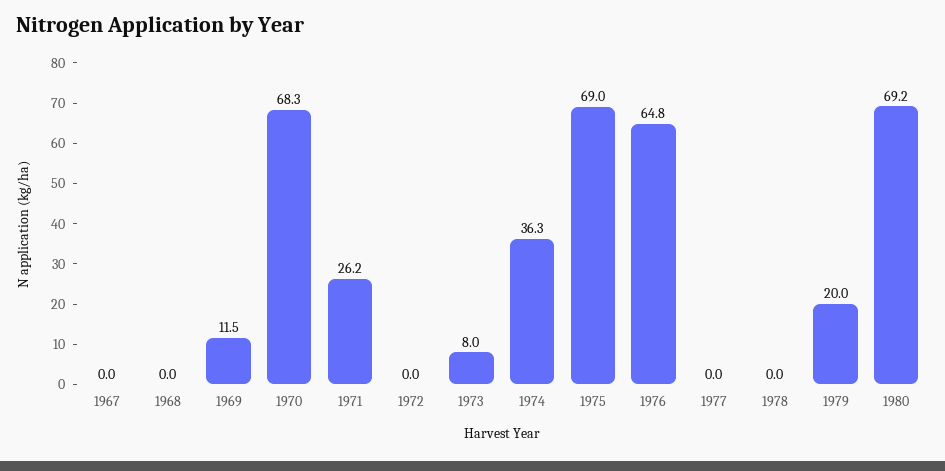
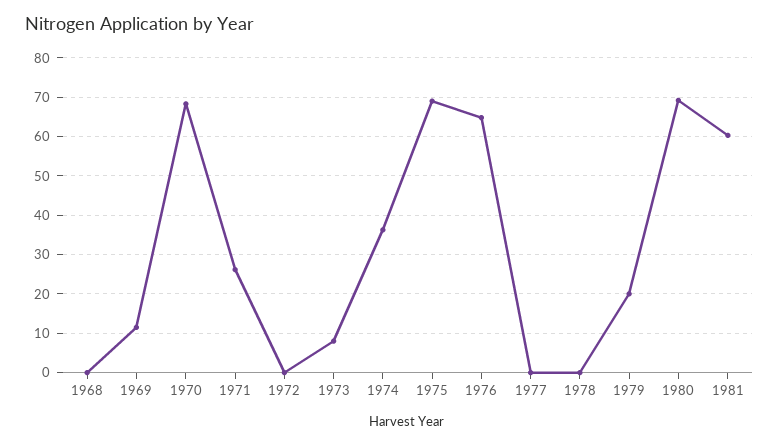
1967: 0 -> none
1981: none -> 60

